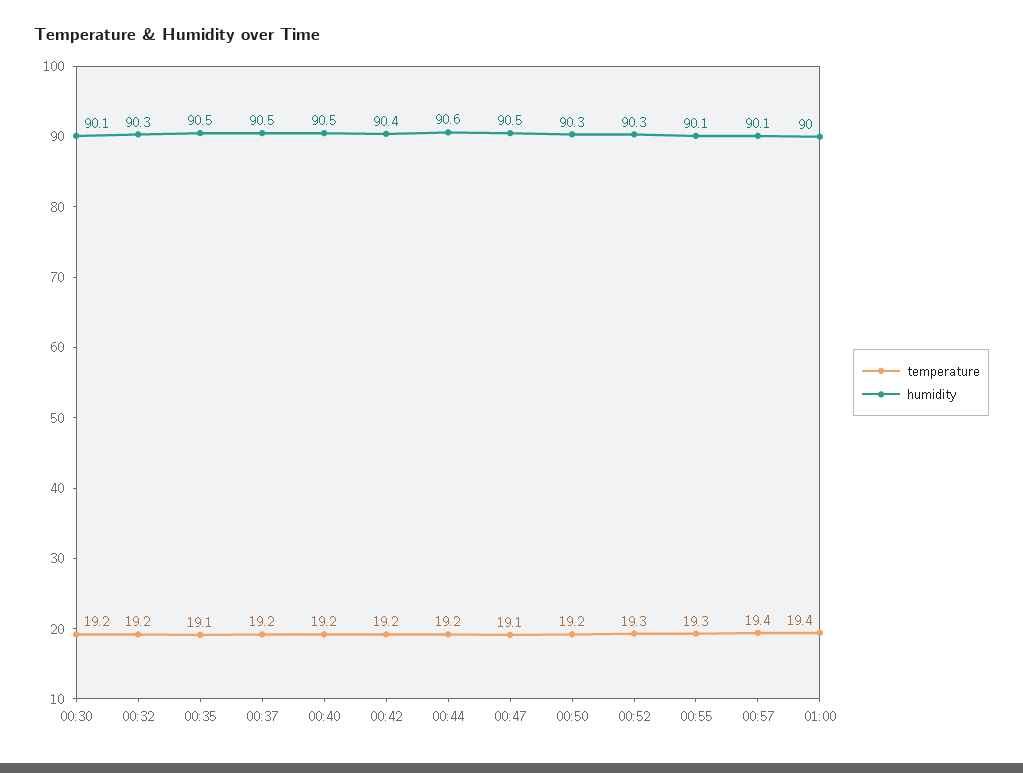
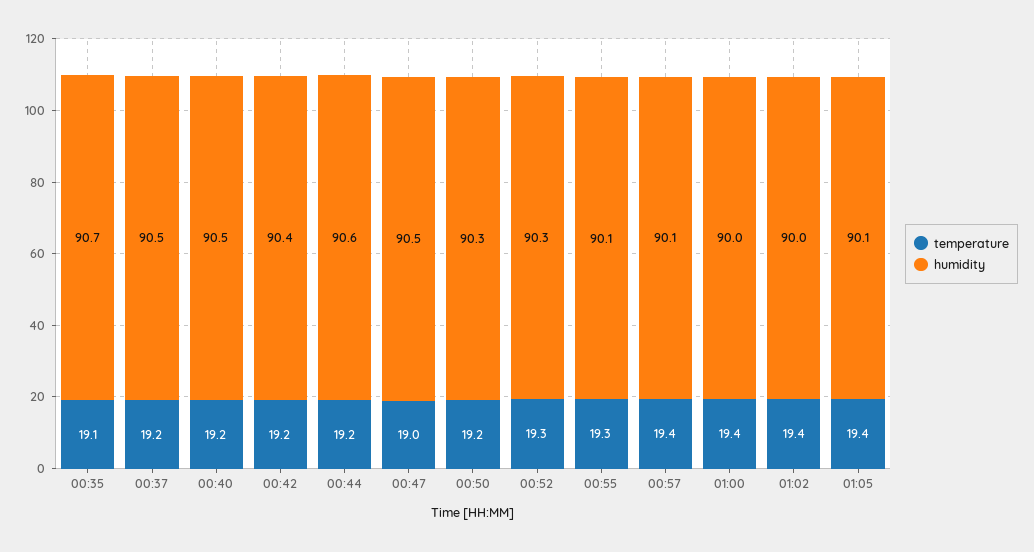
temperature, 00:30: 19.2 -> none
humidity, 00:30: 90.1 -> none
temperature, 00:32: 19.2 -> none
humidity, 00:32: 90.3 -> none
humidity, 00:35: 90.5 -> 90.7
temperature, 00:47: 19.1 -> 19
temperature, 01:02: none -> 19.4
humidity, 01:02: none -> 90
temperature, 01:05: none -> 19.4
humidity, 01:05: none -> 90.1

